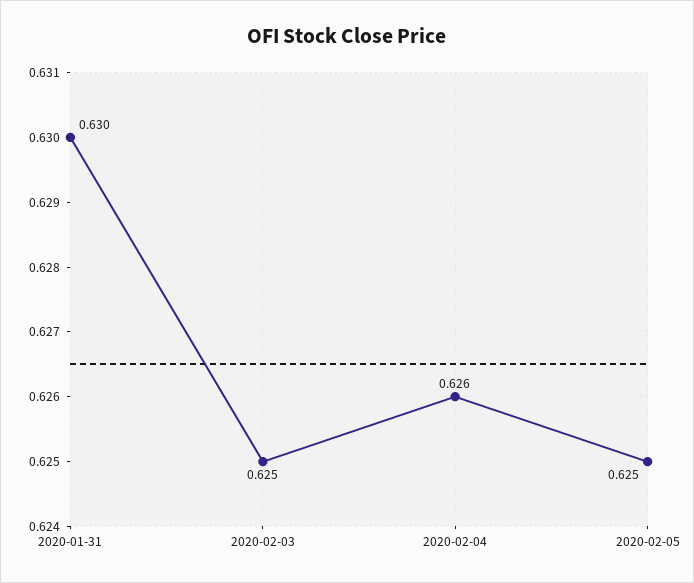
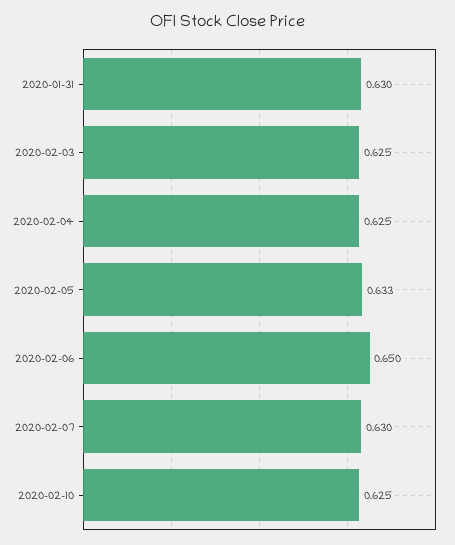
2020-02-04: 0.626 -> 0.625
2020-02-05: 0.625 -> 0.633
2020-02-06: none -> 0.65
2020-02-07: none -> 0.63
2020-02-10: none -> 0.625

